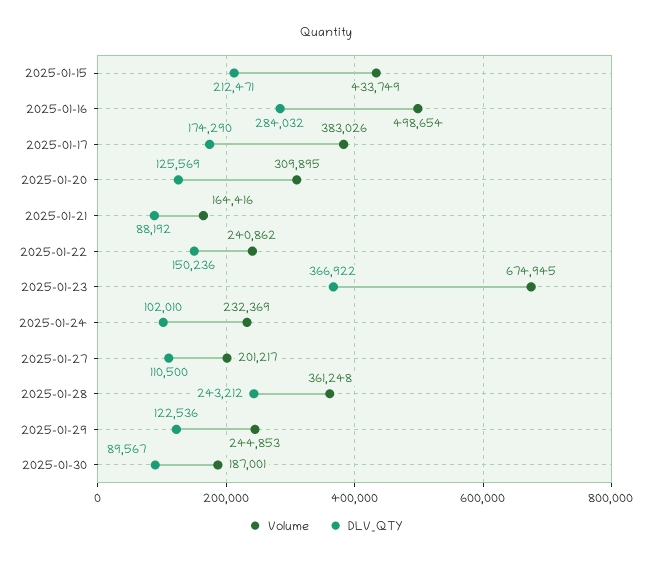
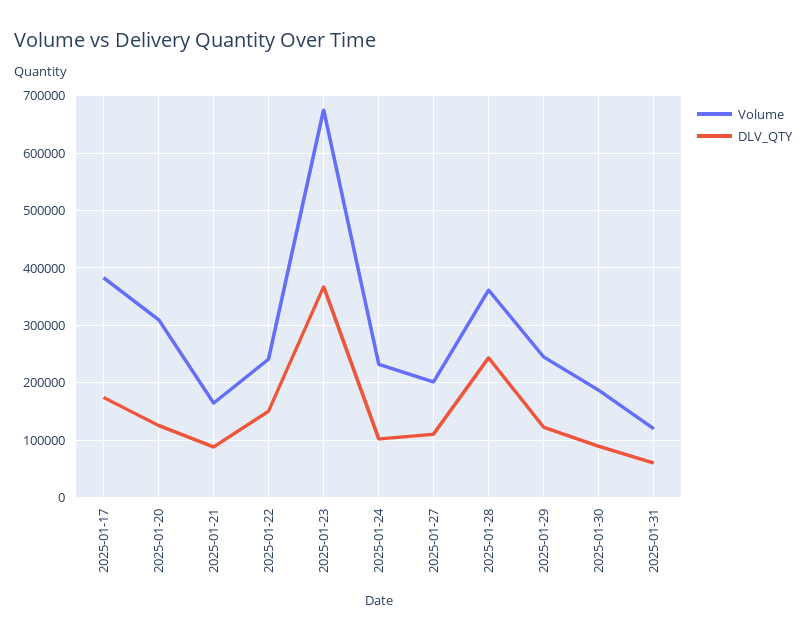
Volume, 2025-01-15: 433749 -> none
DLV_QTY, 2025-01-15: 212471 -> none
Volume, 2025-01-16: 498654 -> none
DLV_QTY, 2025-01-16: 284032 -> none
Volume, 2025-01-31: none -> 120000
DLV_QTY, 2025-01-31: none -> 60000

